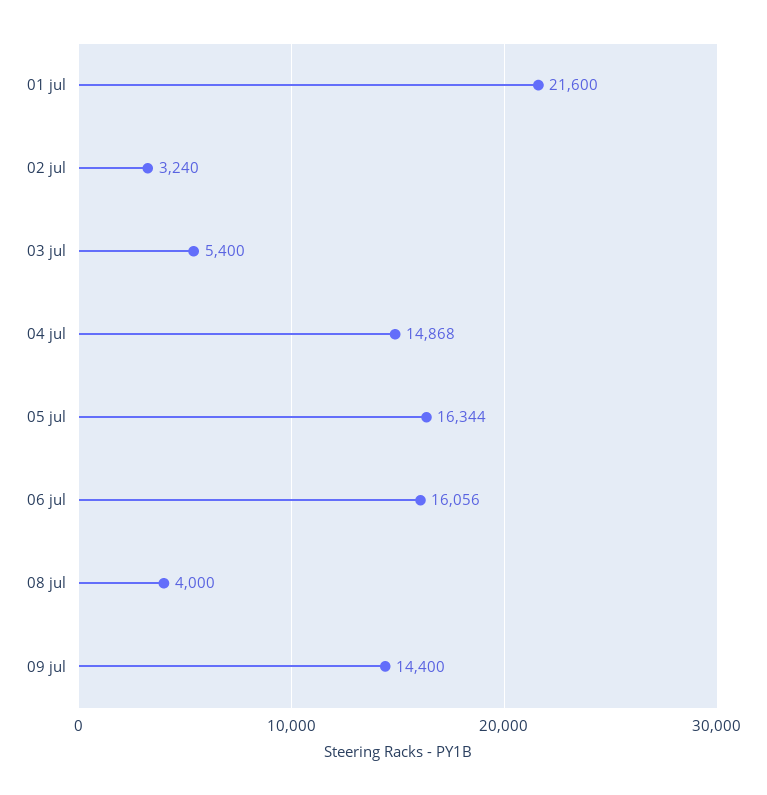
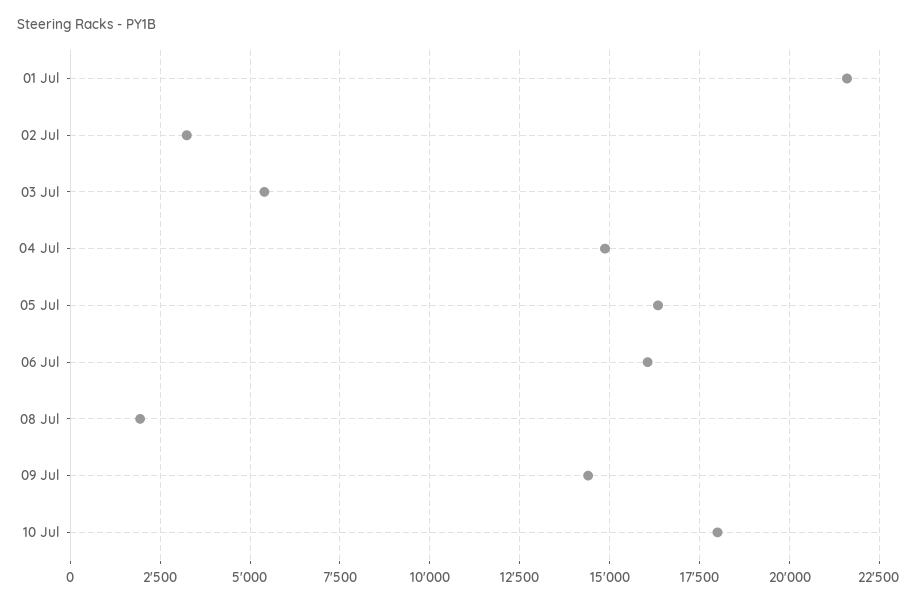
08 jul: 4000 -> 2000
10 Jul: none -> 18000

